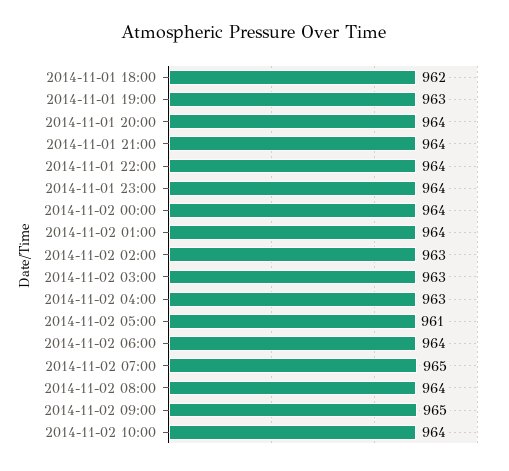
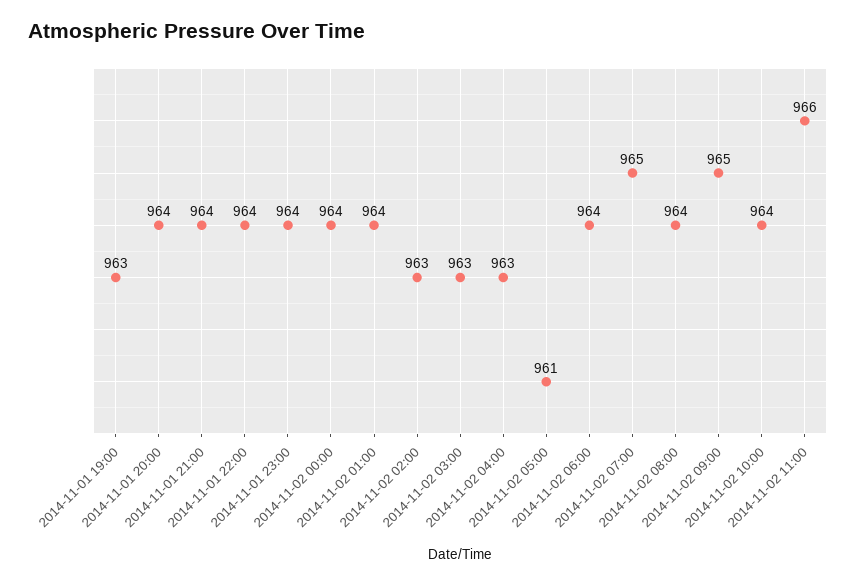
2014-11-01 18:00: 962 -> none
2014-11-02 11:00: none -> 966

